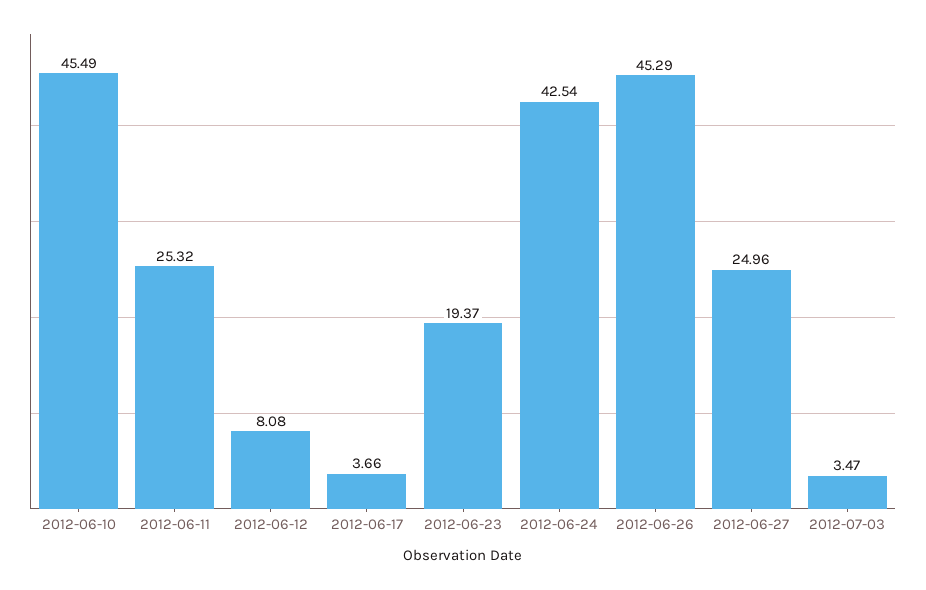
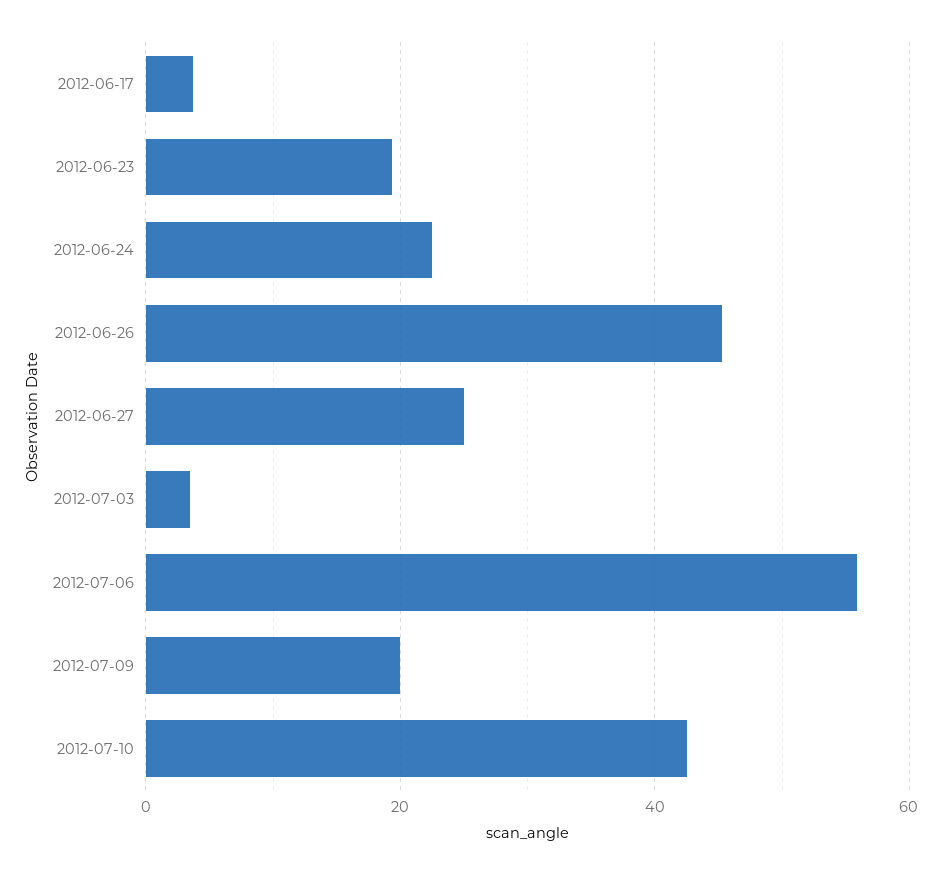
2012-06-10: 45.49 -> none
2012-06-11: 25.32 -> none
2012-06-12: 8.08 -> none
2012-06-24: 42.54 -> 22
2012-07-06: none -> 56
2012-07-09: none -> 20
2012-07-10: none -> 42

